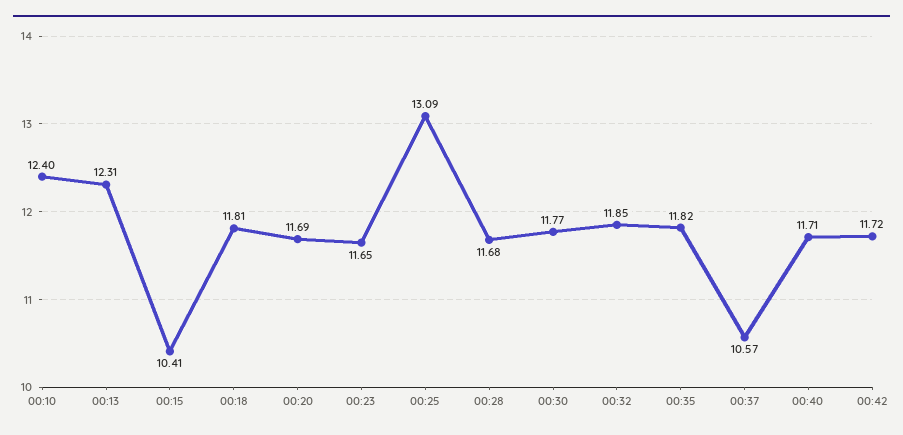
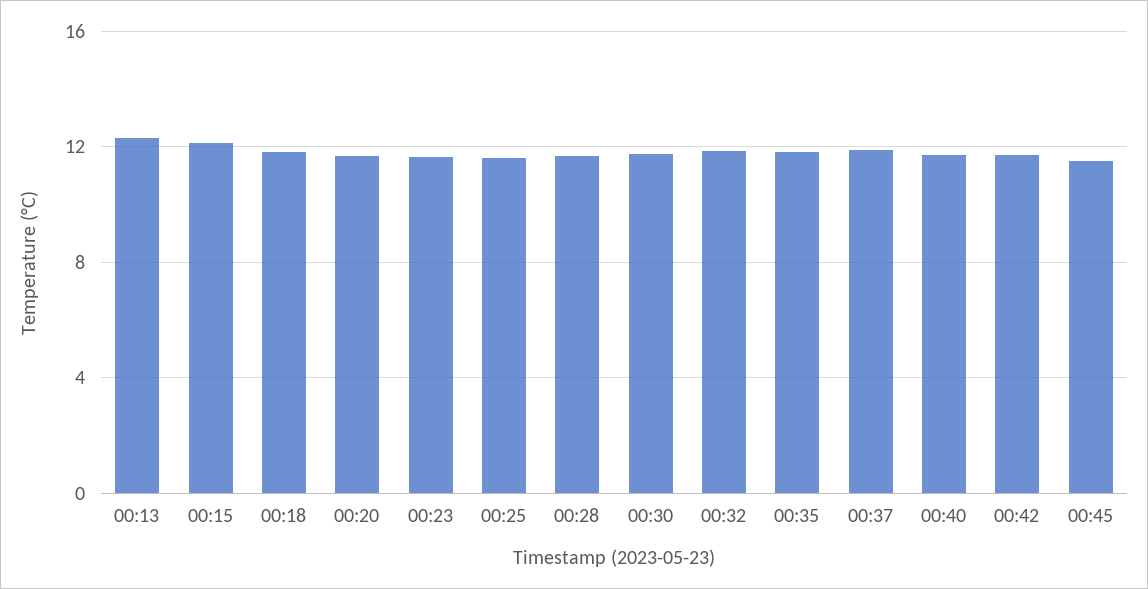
00:10: 12.4 -> none
00:15: 10.41 -> 12
00:25: 13.09 -> 11.5
00:37: 10.57 -> 12
00:45: none -> 11.5

